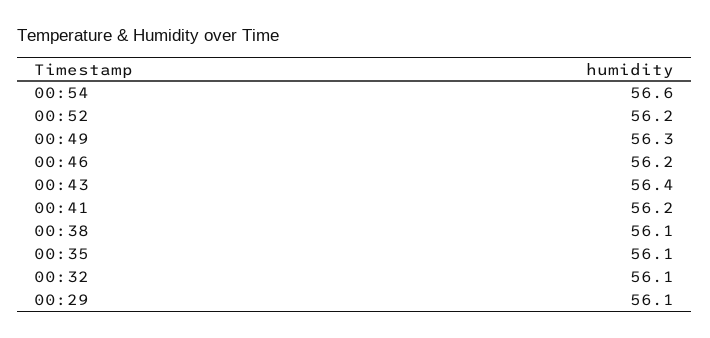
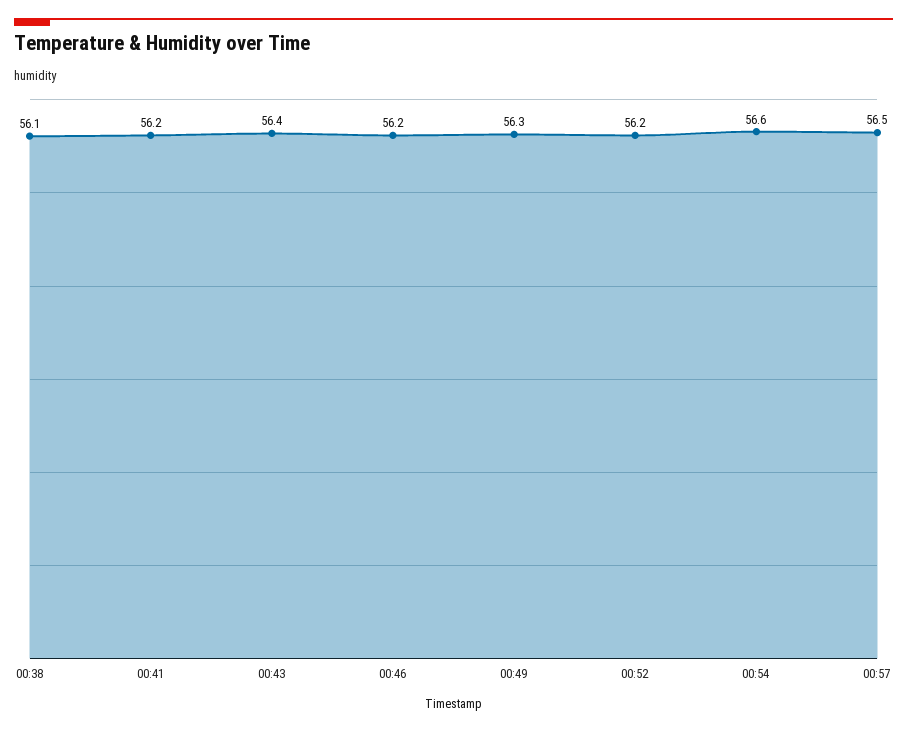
00:35: 56.1 -> none
00:32: 56.1 -> none
00:29: 56.1 -> none
00:57: none -> 56.5

